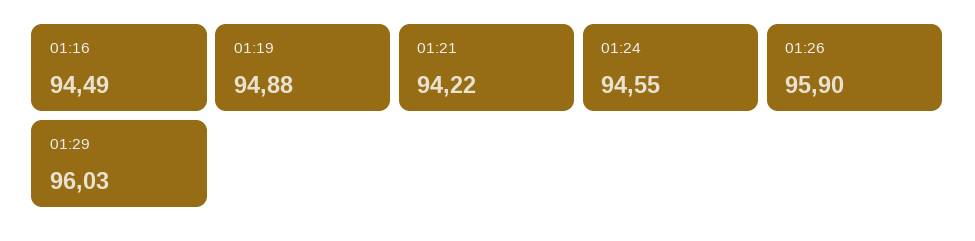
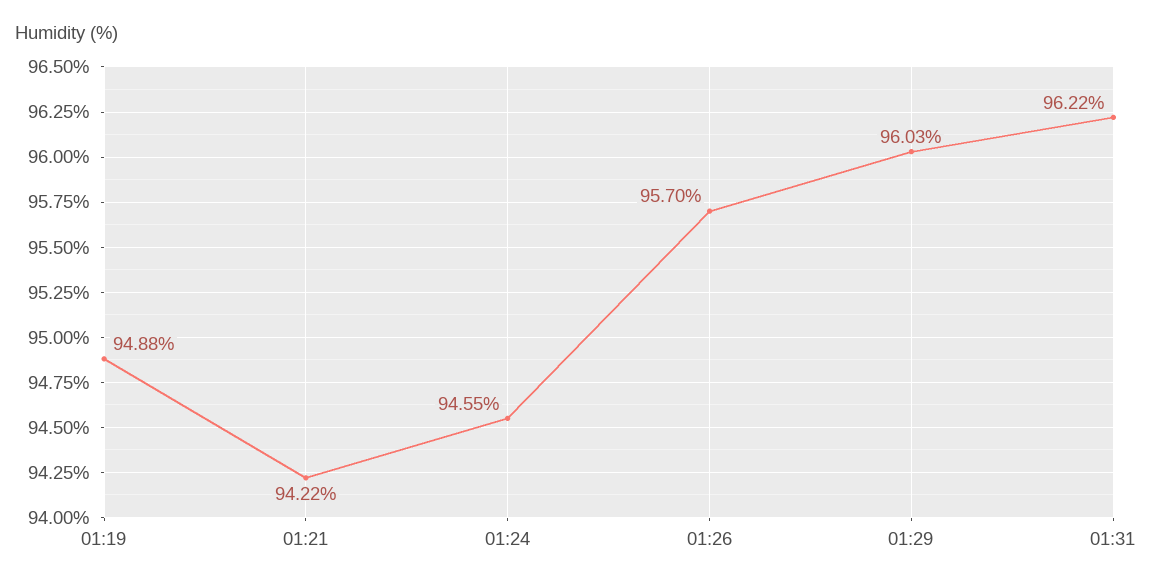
01:16: 94.49 -> none
01:26: 95.9 -> 95.7
01:31: none -> 96.22

